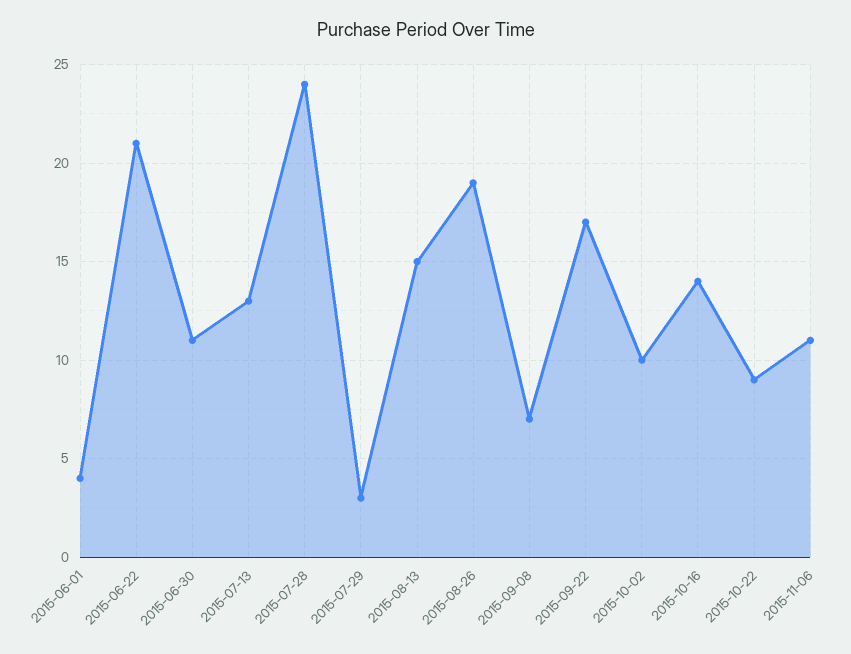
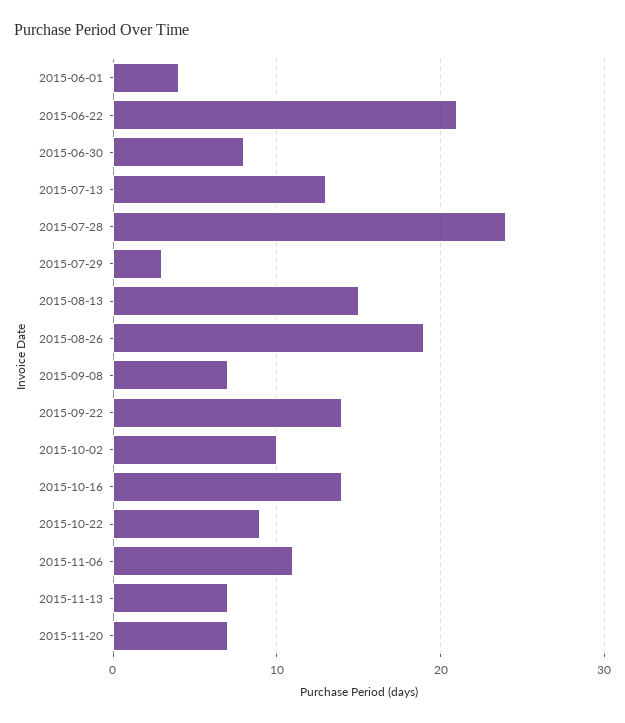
2015-06-30: 11 -> 8
2015-09-22: 17 -> 14
2015-11-13: none -> 7
2015-11-20: none -> 7

